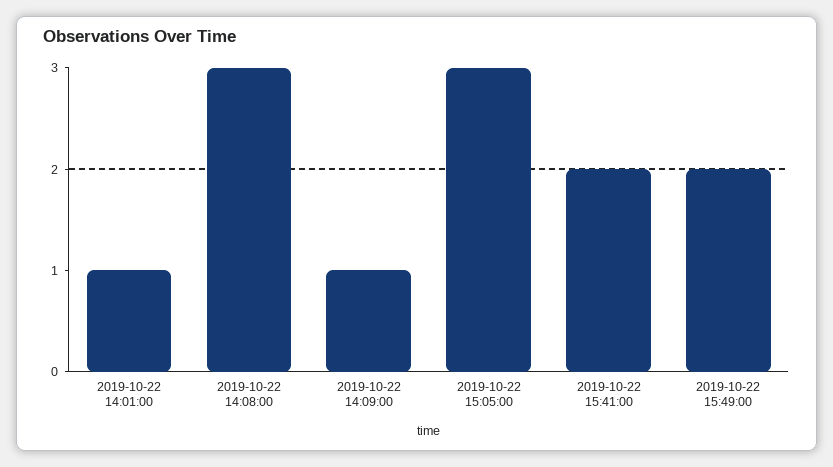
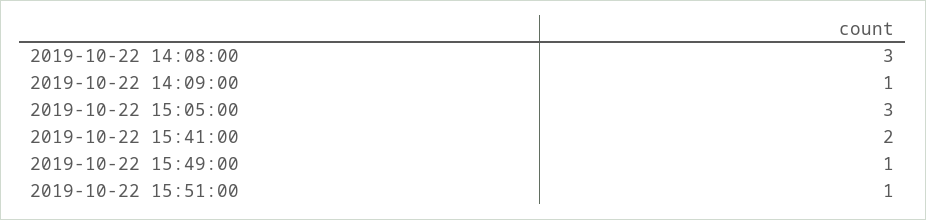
2019-10-22 14:01:00: 1 -> none
2019-10-22 15:49:00: 2 -> 1
2019-10-22 15:51:00: none -> 1

